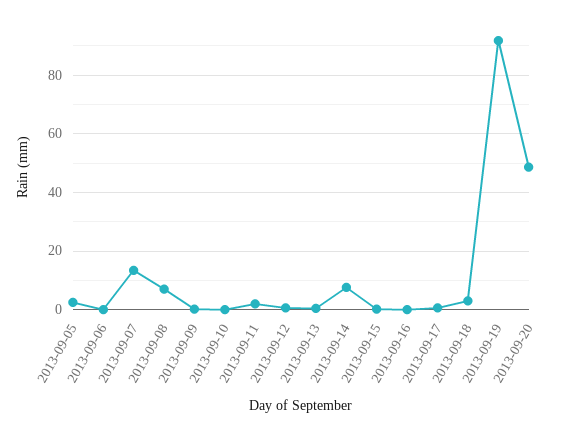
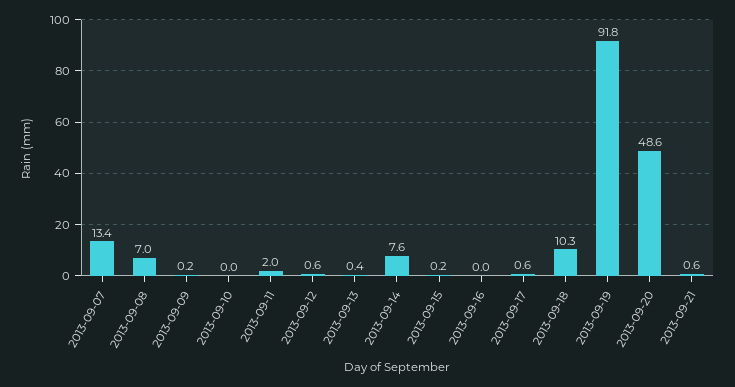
2013-09-05: 2.5 -> none
2013-09-06: 0 -> none
2013-09-18: 2.5 -> 10.3
2013-09-21: none -> 0.6

